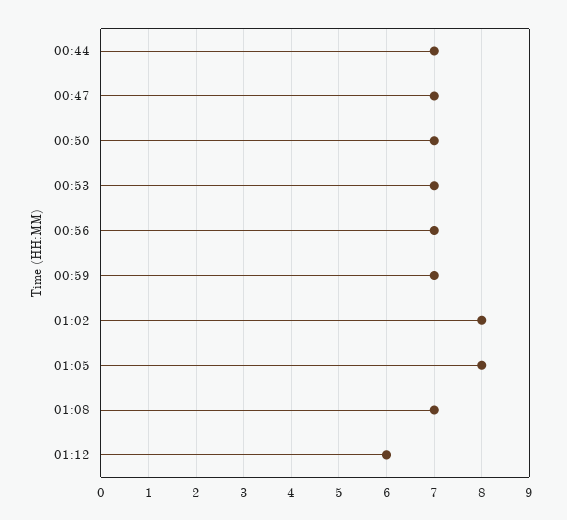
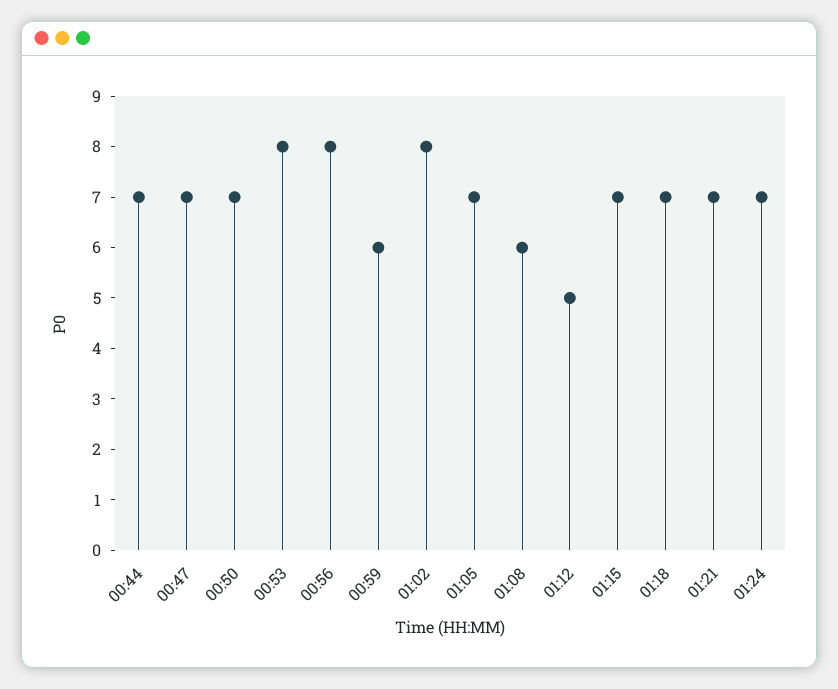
00:53: 7 -> 8
00:56: 7 -> 8
00:59: 7 -> 6
01:05: 8 -> 7
01:08: 7 -> 6
01:12: 6 -> 5
01:15: none -> 7
01:18: none -> 7
01:21: none -> 7
01:24: none -> 7

